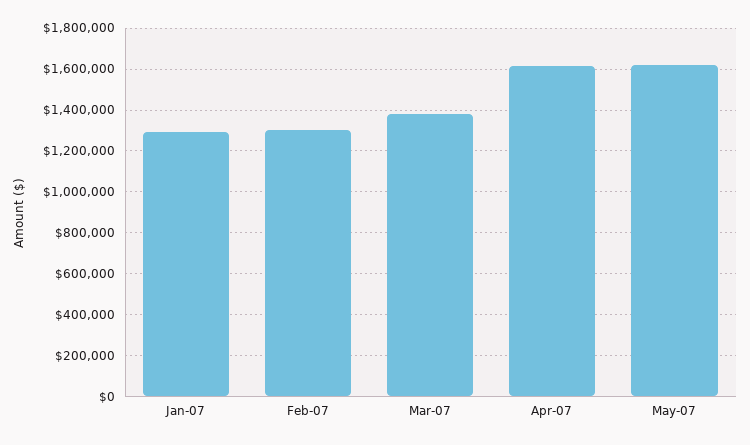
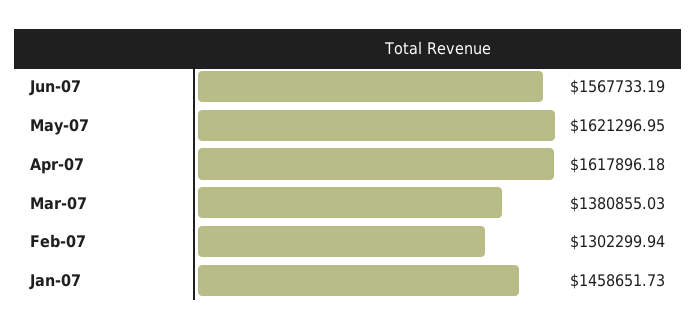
Jan-07: 1300000 -> 1458651.73
Jun-07: none -> 1567733.19

